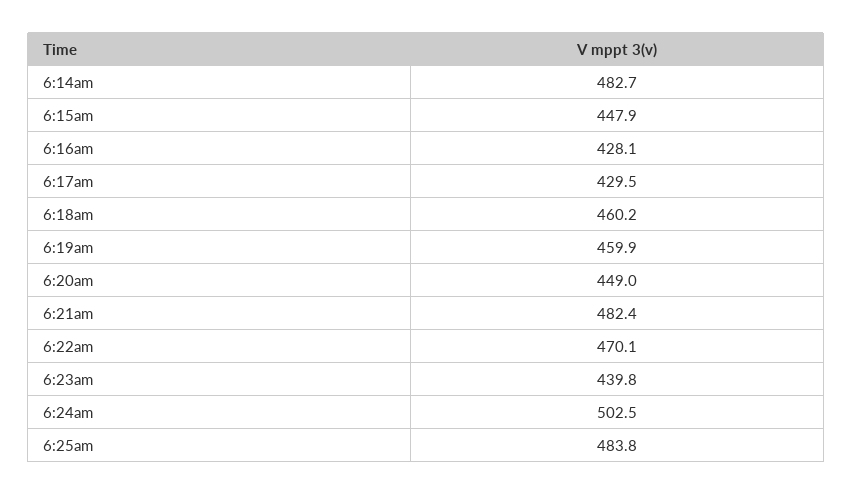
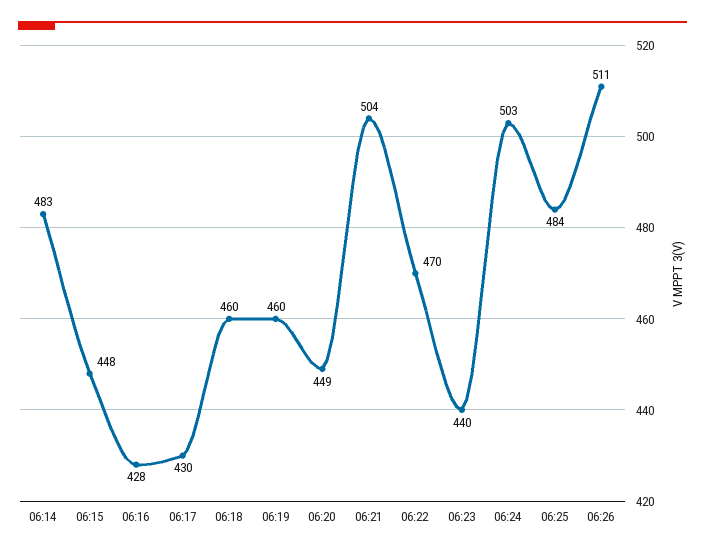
6:21am: 482.4 -> 504
06:26: none -> 511

